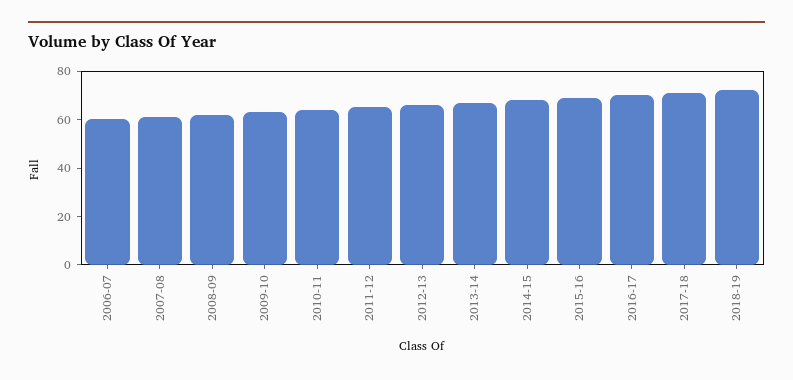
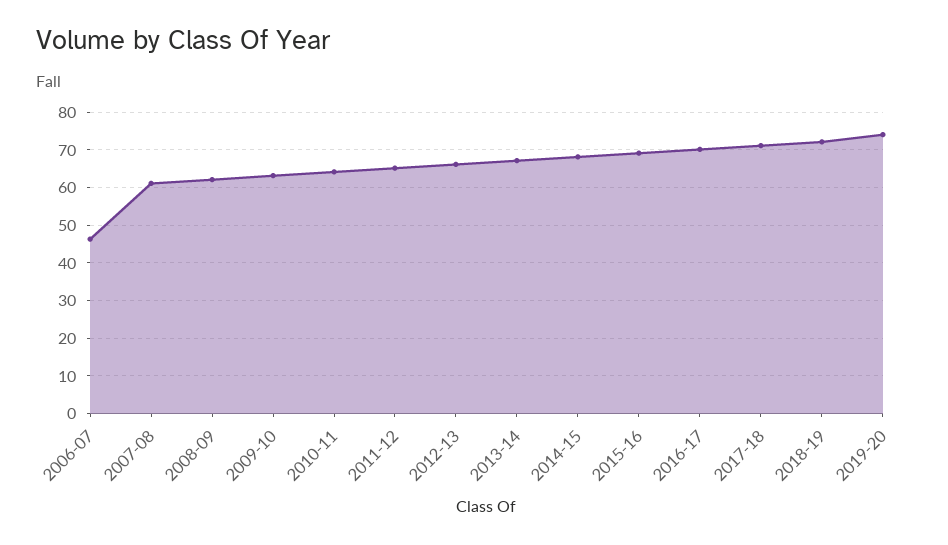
2006-07: 60 -> 46
2019-20: none -> 74

